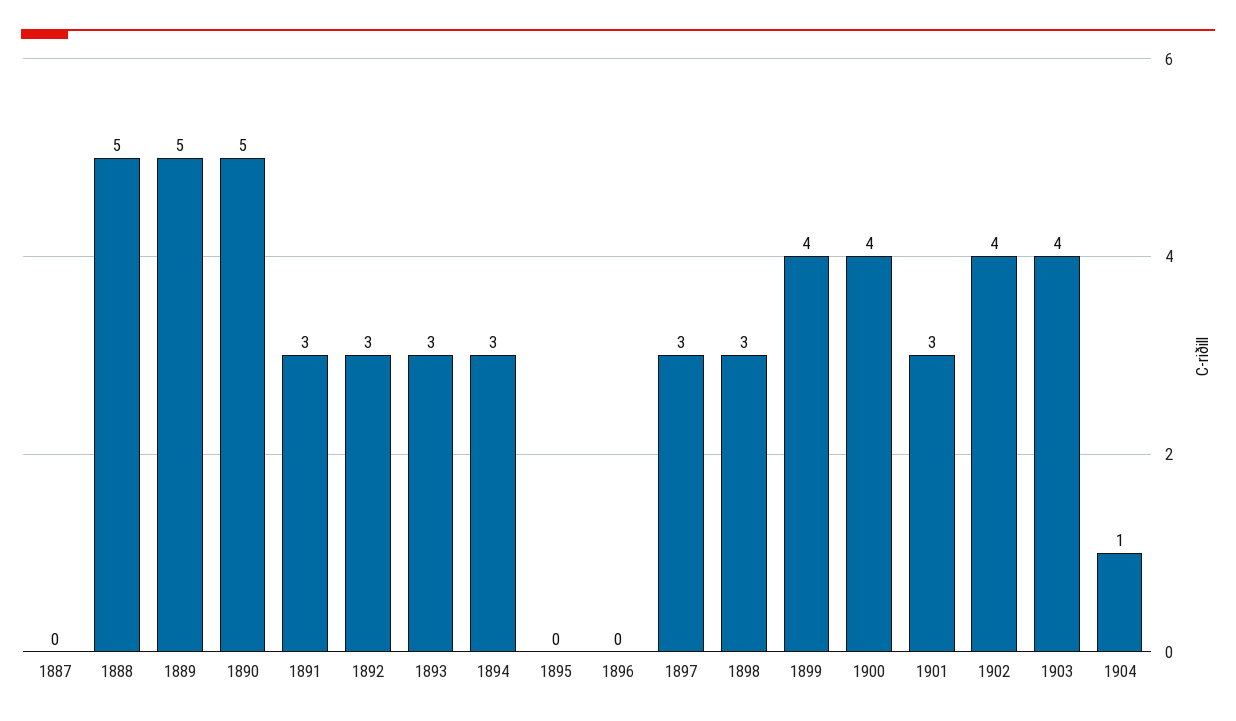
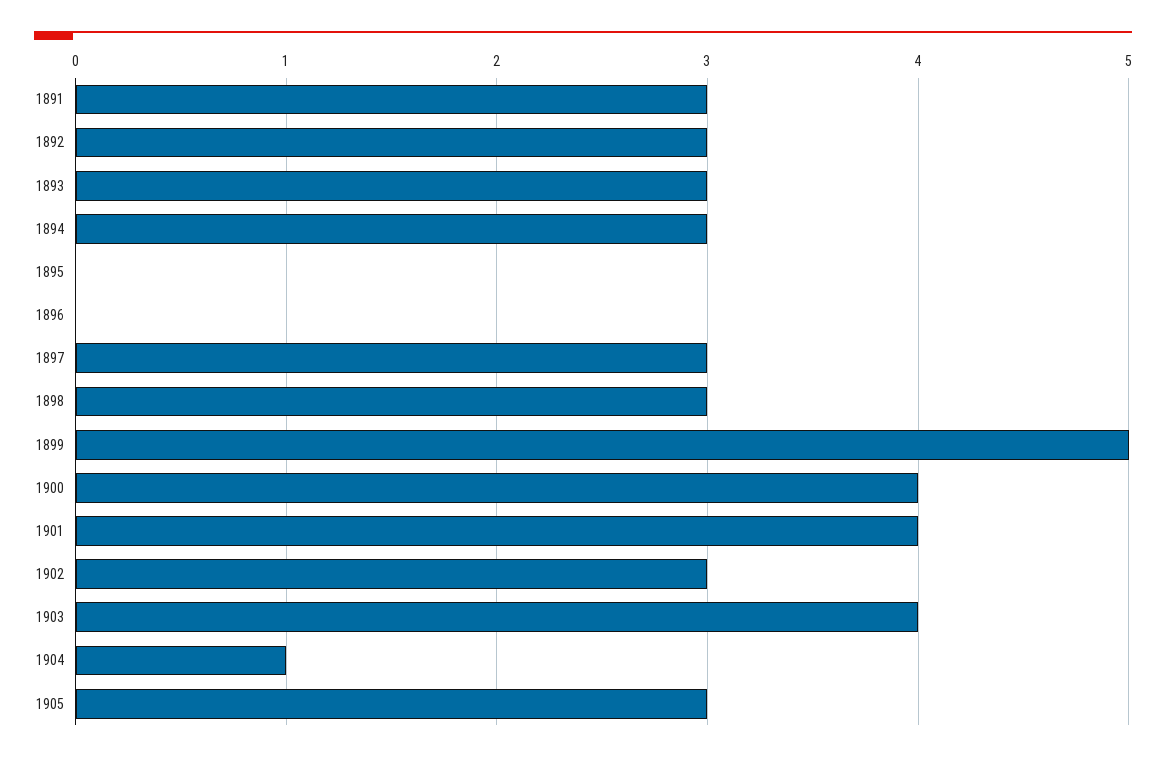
1887: 0 -> none
1888: 5 -> none
1889: 5 -> none
1890: 5 -> none
1899: 4 -> 5
1901: 3 -> 4
1902: 4 -> 3
1905: none -> 3

